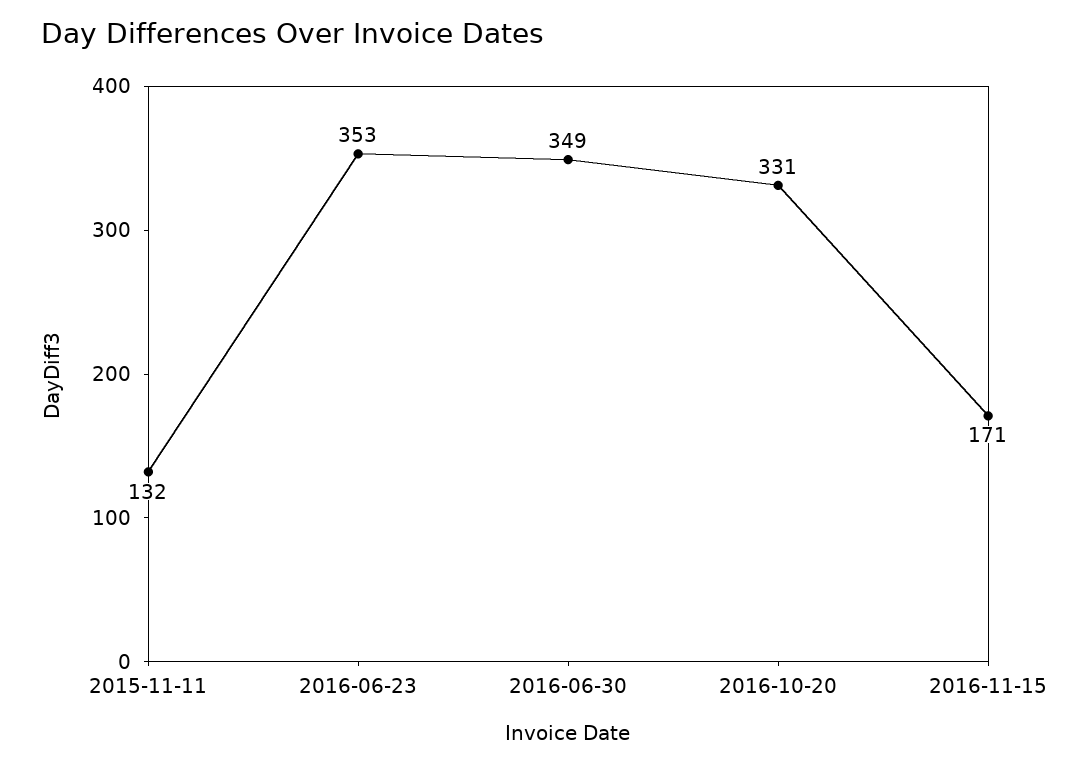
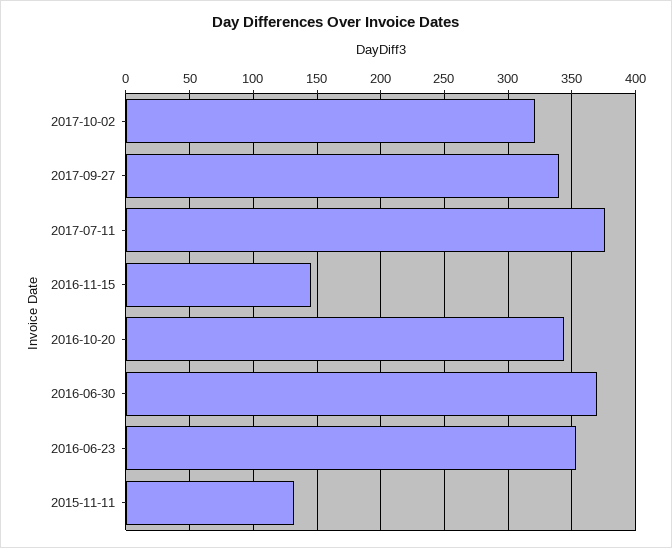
2016-06-30: 349 -> 370
2016-10-20: 331 -> 345
2016-11-15: 171 -> 145
2017-10-02: none -> 320
2017-09-27: none -> 340
2017-07-11: none -> 375

